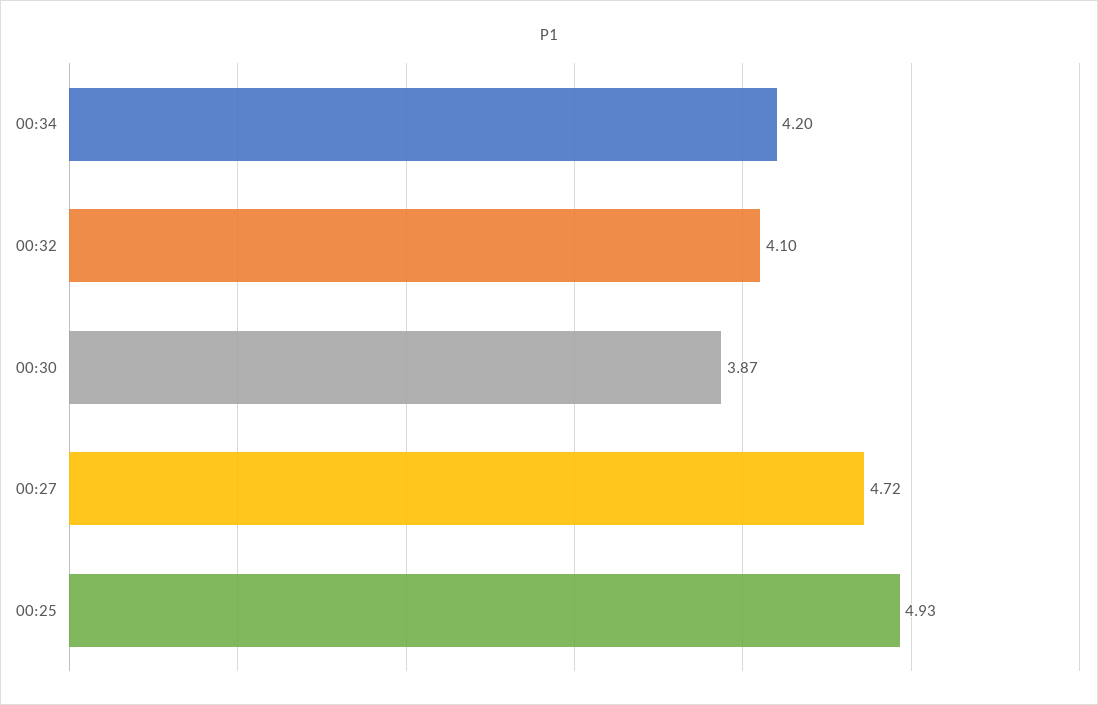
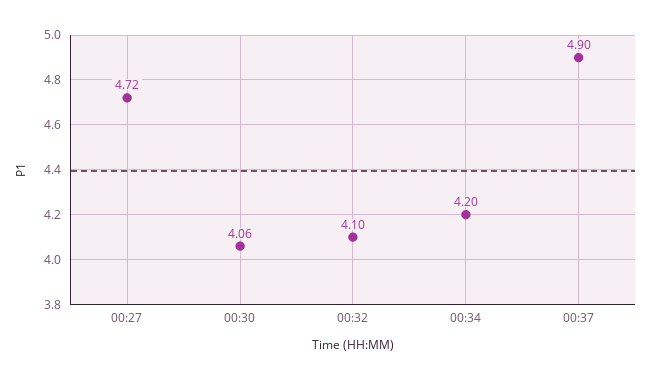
00:30: 3.87 -> 4.06
00:25: 4.93 -> none
00:37: none -> 4.9

